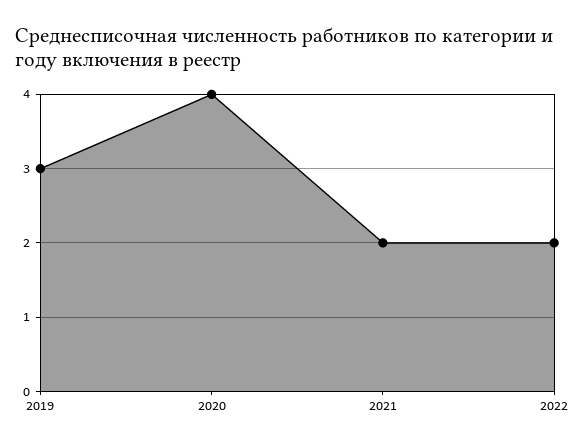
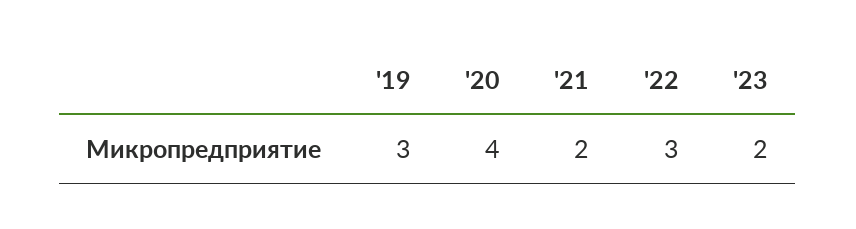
2022: 2 -> 3
'23: none -> 2

